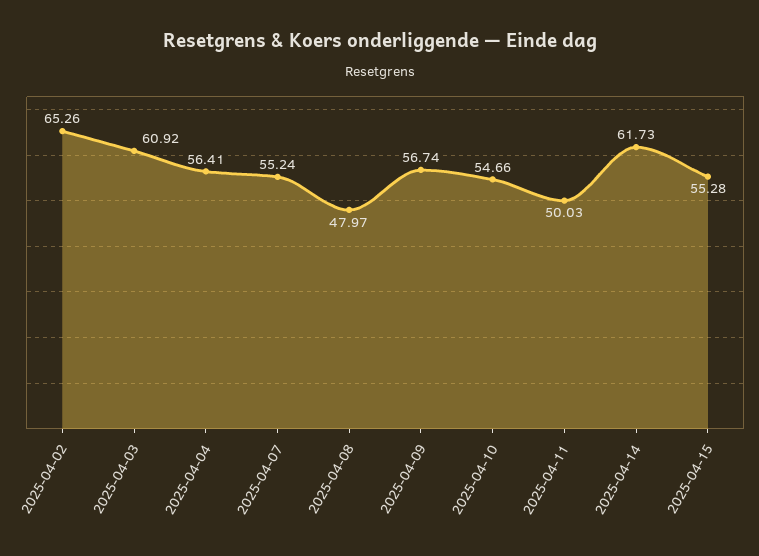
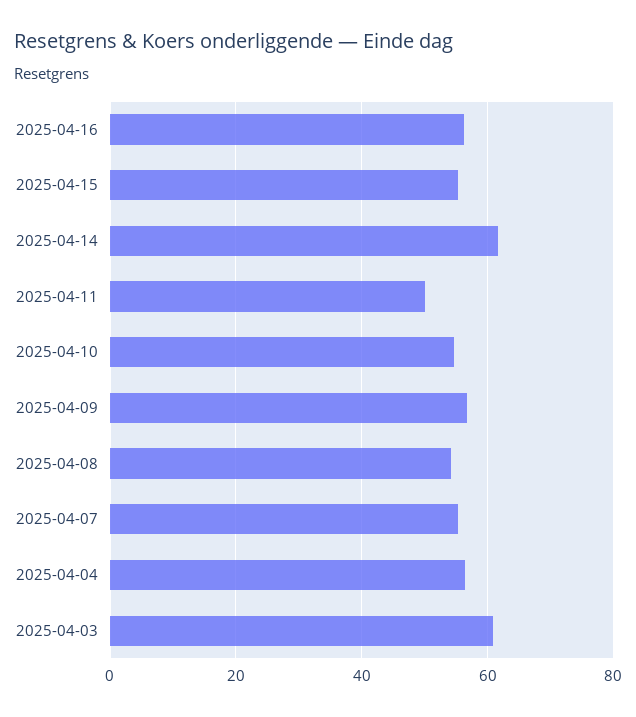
2025-04-02: 65.26 -> none
2025-04-08: 47.97 -> 54
2025-04-16: none -> 56

